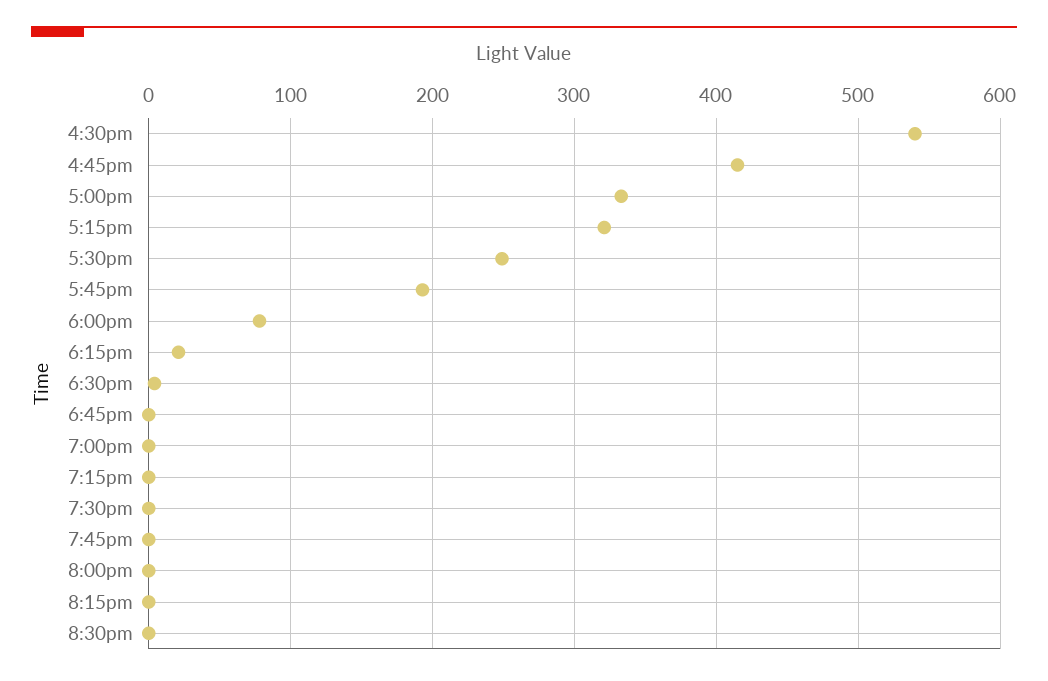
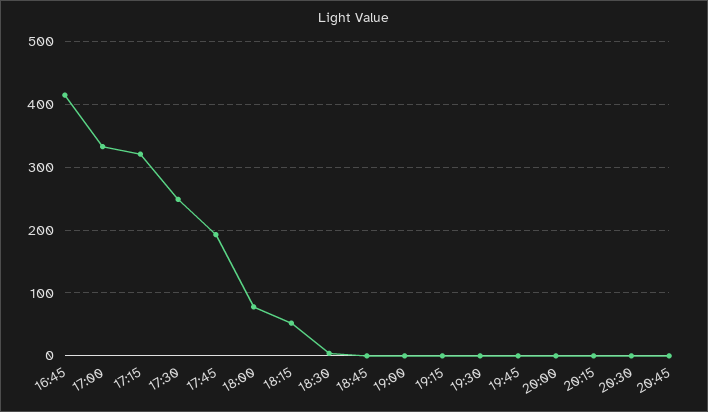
4:30pm: 540 -> none
6:15pm: 20 -> 50
20:45: none -> 0

